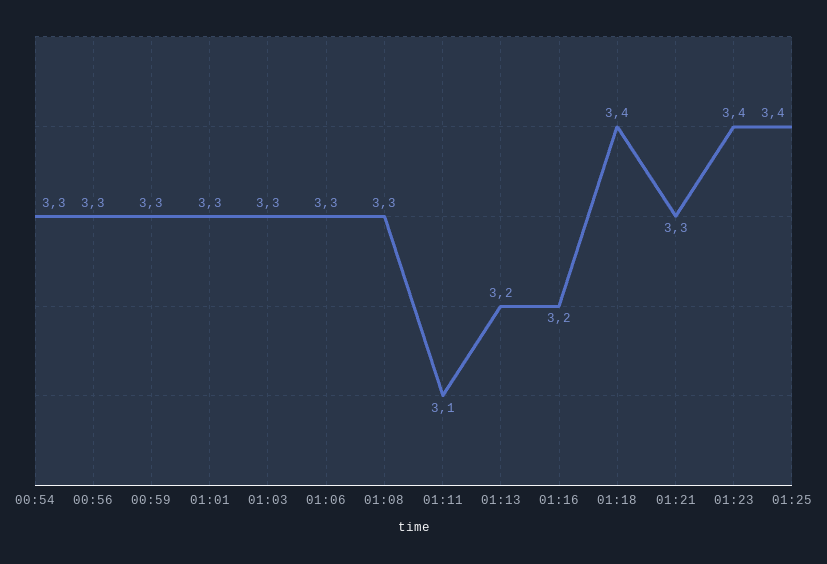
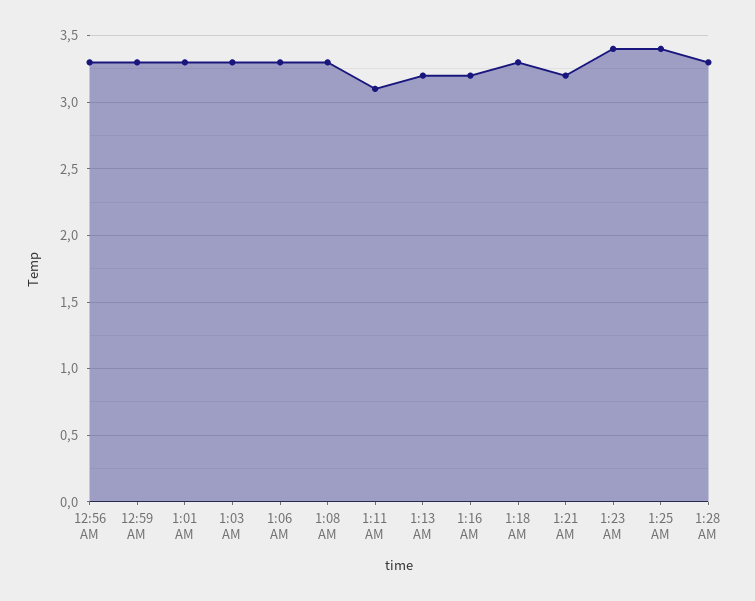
00:54: 3.3 -> none
01:18: 3.4 -> 3.3
01:21: 3.3 -> 3.2
1:28 AM: none -> 3.3

